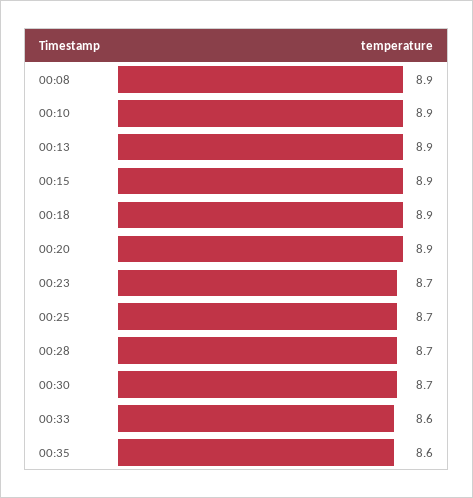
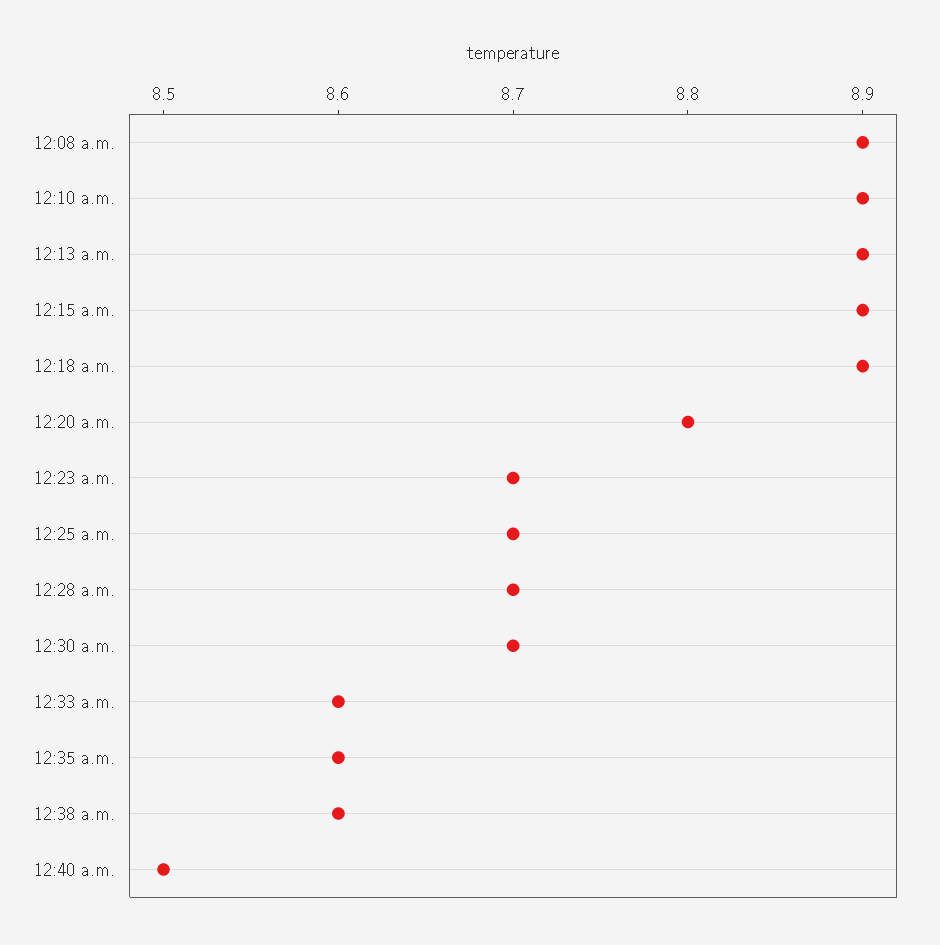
00:20: 8.9 -> 8.8
12:38 a.m.: none -> 8.6
12:40 a.m.: none -> 8.5

